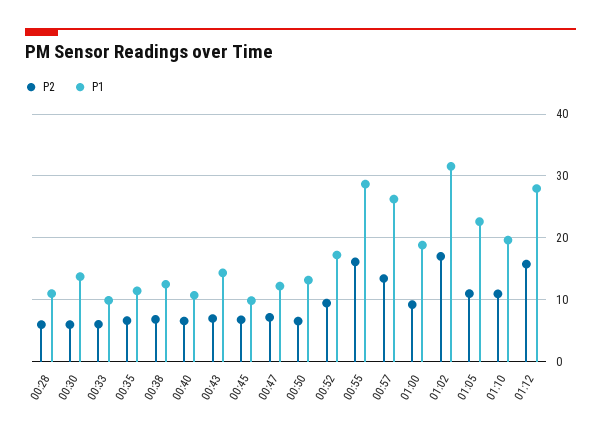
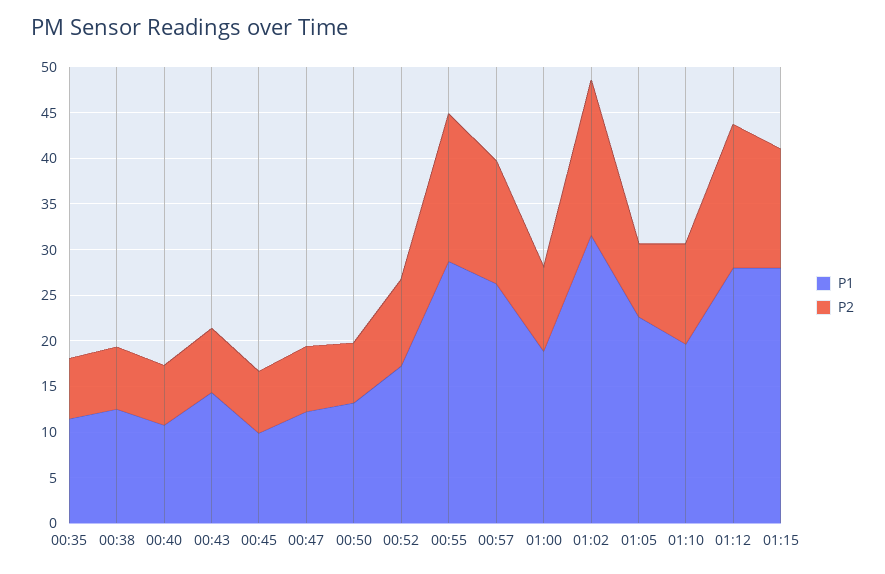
P2, 00:28: 6 -> none
P1, 00:28: 11 -> none
P2, 00:30: 6 -> none
P1, 00:30: 14 -> none
P2, 00:33: 6 -> none
P1, 00:33: 10 -> none
P2, 01:05: 11 -> 8
P1, 01:15: none -> 28
P2, 01:15: none -> 13

